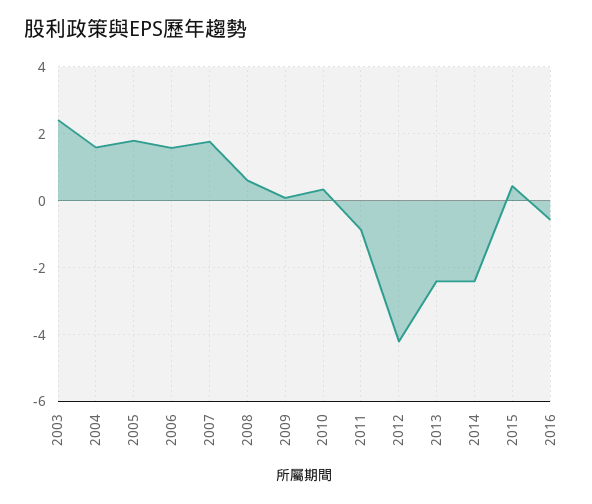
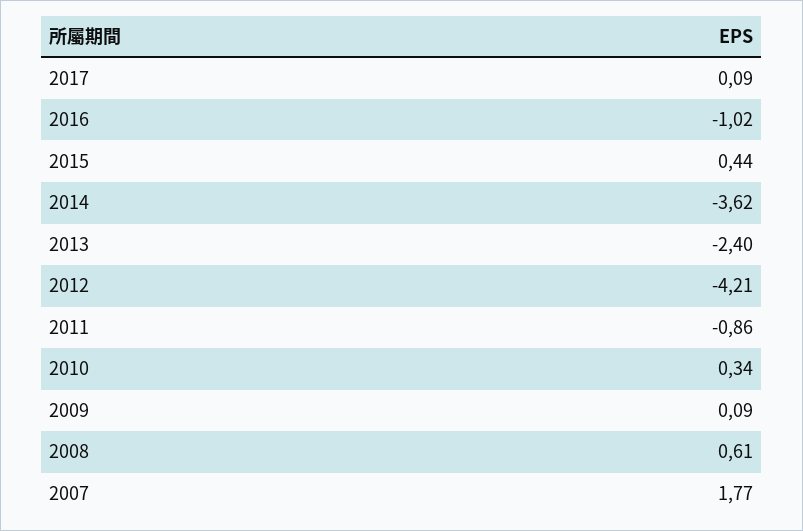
2003: 2.4 -> none
2004: 1.6 -> none
2005: 1.8 -> none
2006: 1.6 -> none
2014: -2.4 -> -3.62
2016: -0.6 -> -1.02
2017: none -> 0.09

